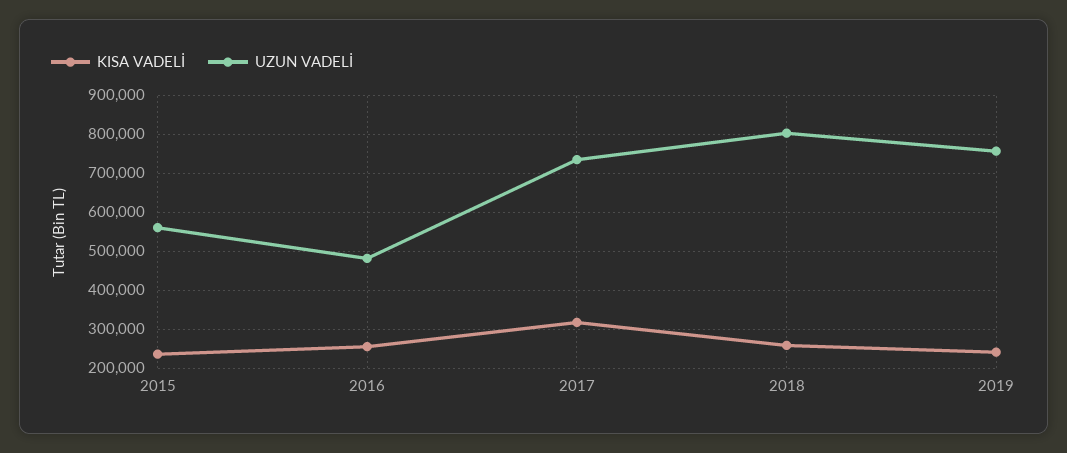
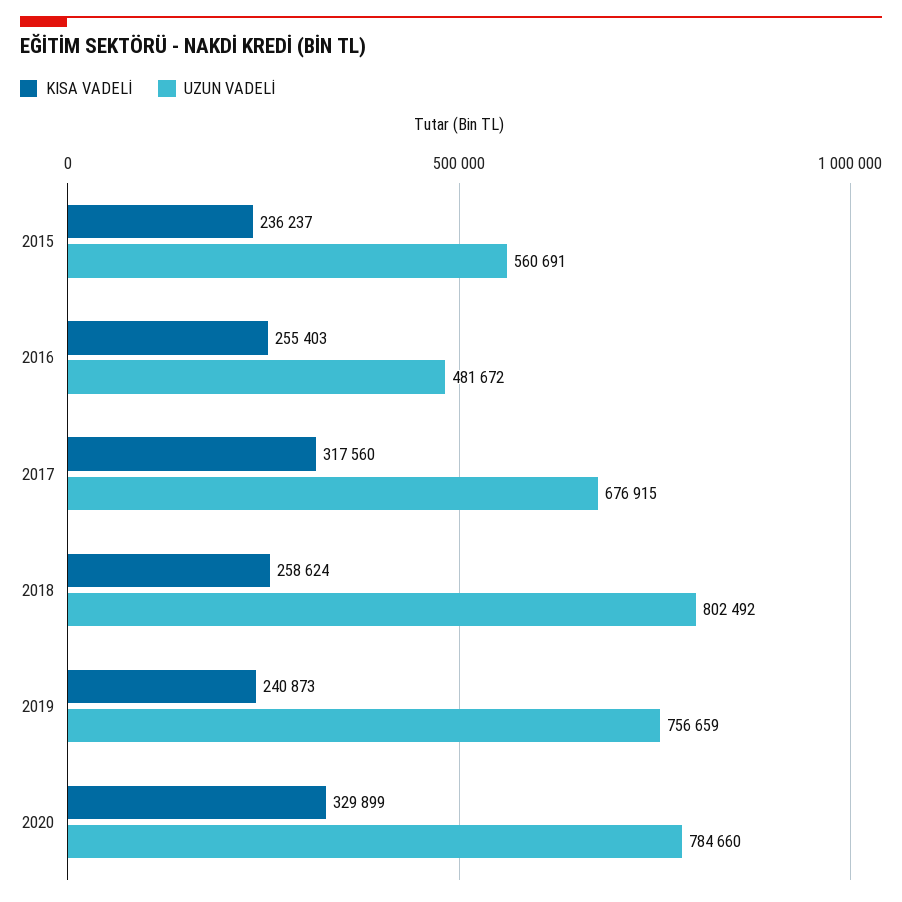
UZUN VADELİ, 2017: 740000 -> 676915
KISA VADELİ, 2020: none -> 329899
UZUN VADELİ, 2020: none -> 784660

